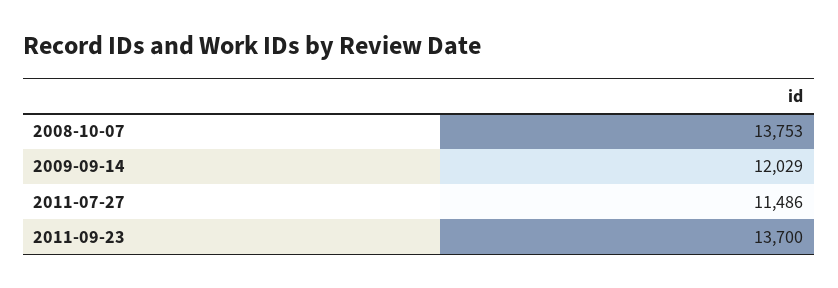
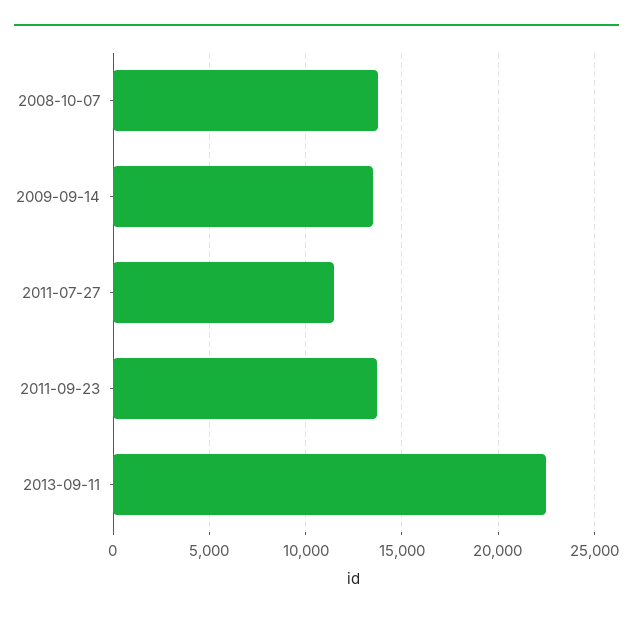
2009-09-14: 12029 -> 13500
2013-09-11: none -> 22500

